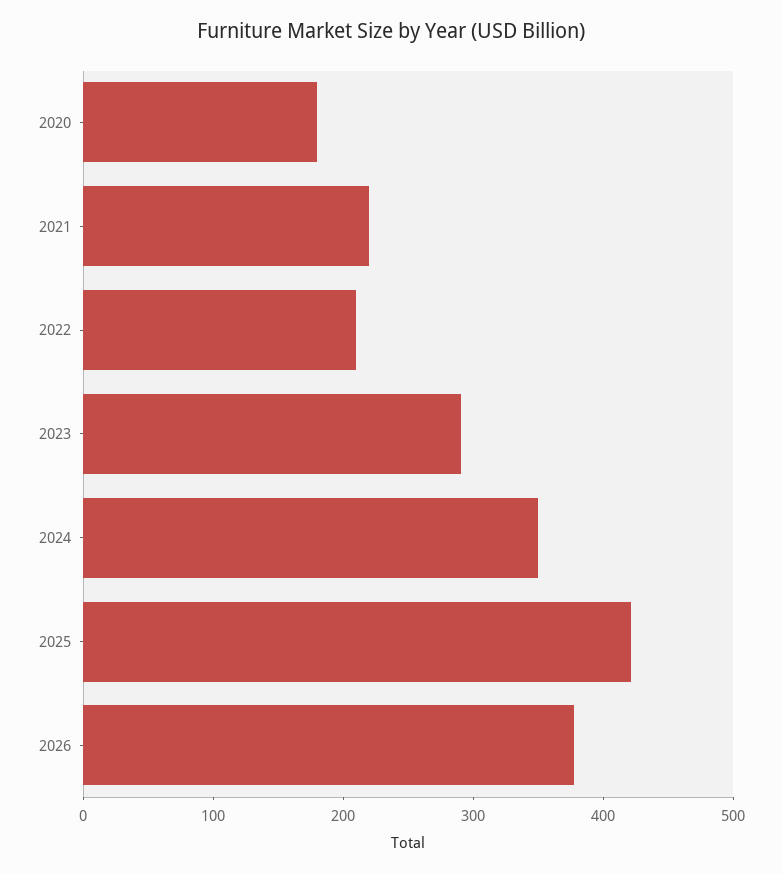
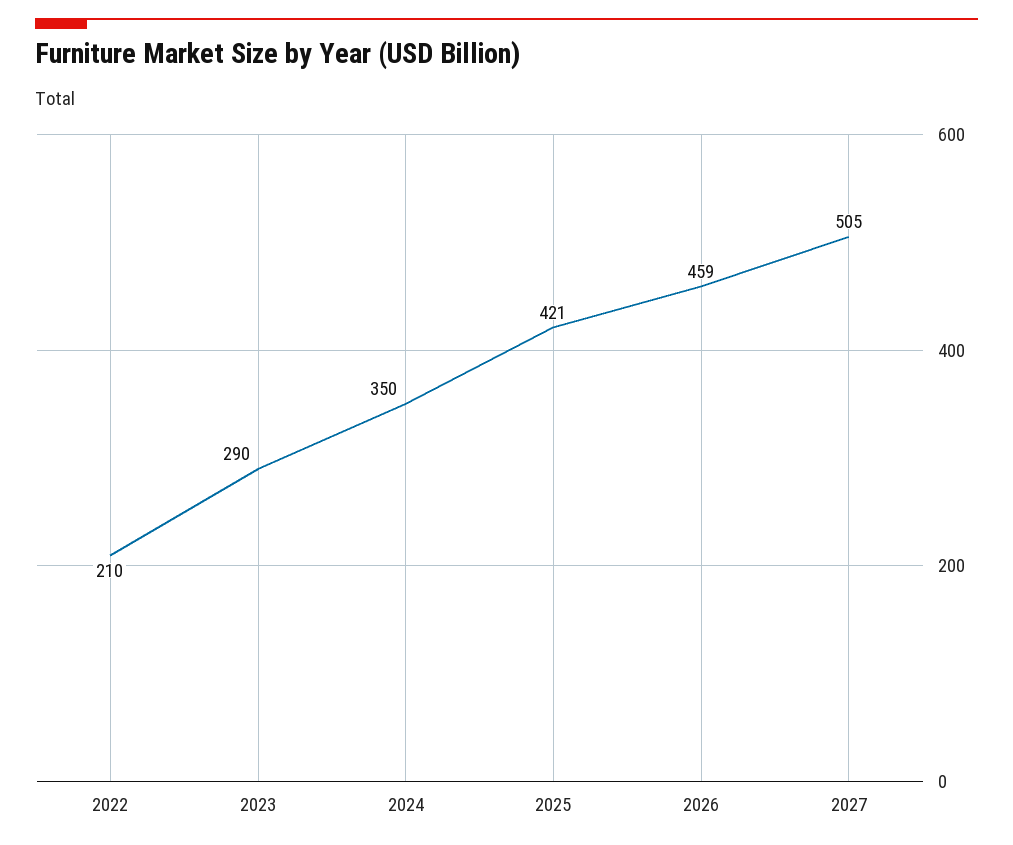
2020: 180 -> none
2021: 220 -> none
2026: 380 -> 459
2027: none -> 505

